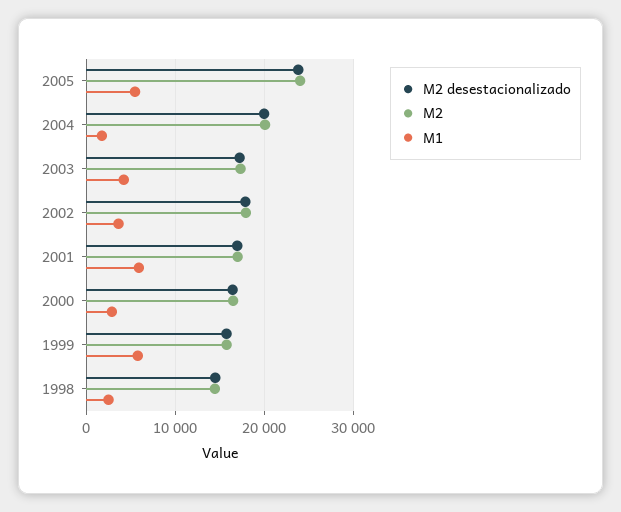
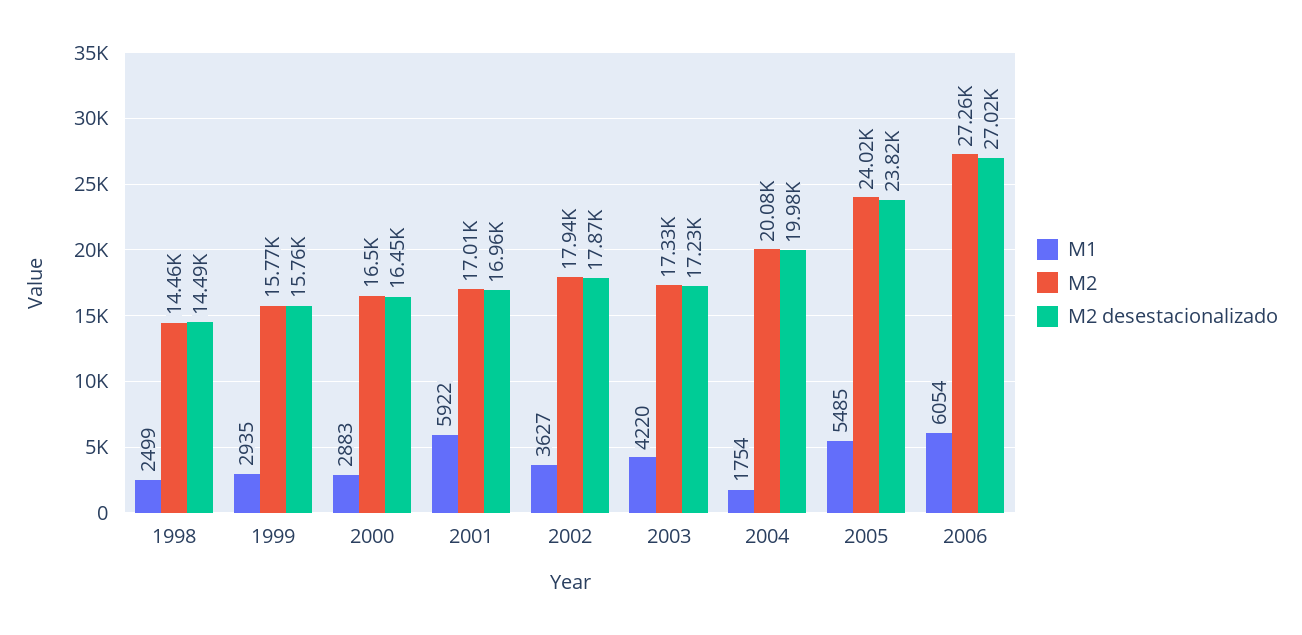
M1, 1999: 6000 -> 2935
M1, 2006: none -> 6054
M2, 2006: none -> 27260
M2 desestacionalizado, 2006: none -> 27020

